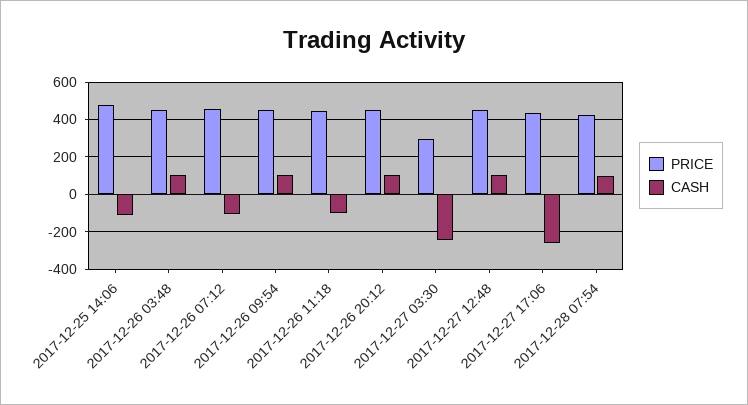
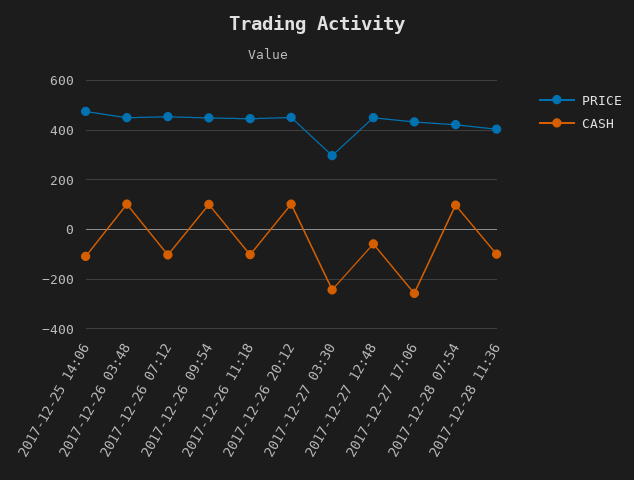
CASH, 2017-12-27 12:48: 100 -> -50
PRICE, 2017-12-28 11:36: none -> 400
CASH, 2017-12-28 11:36: none -> -100

